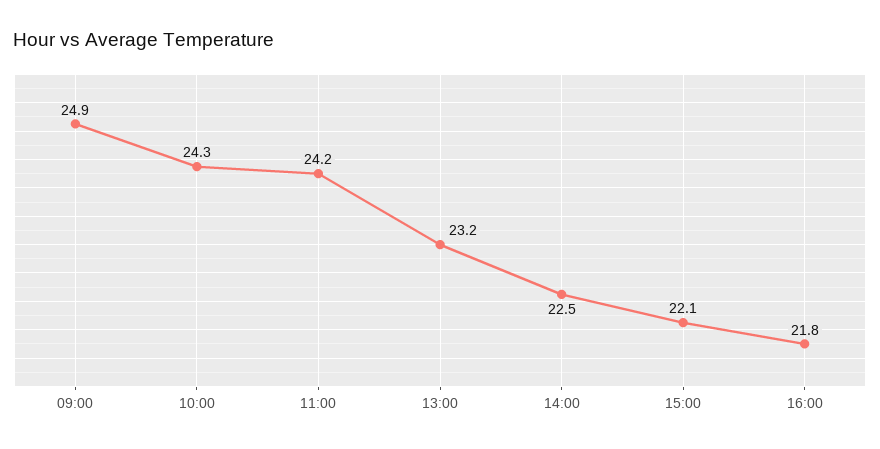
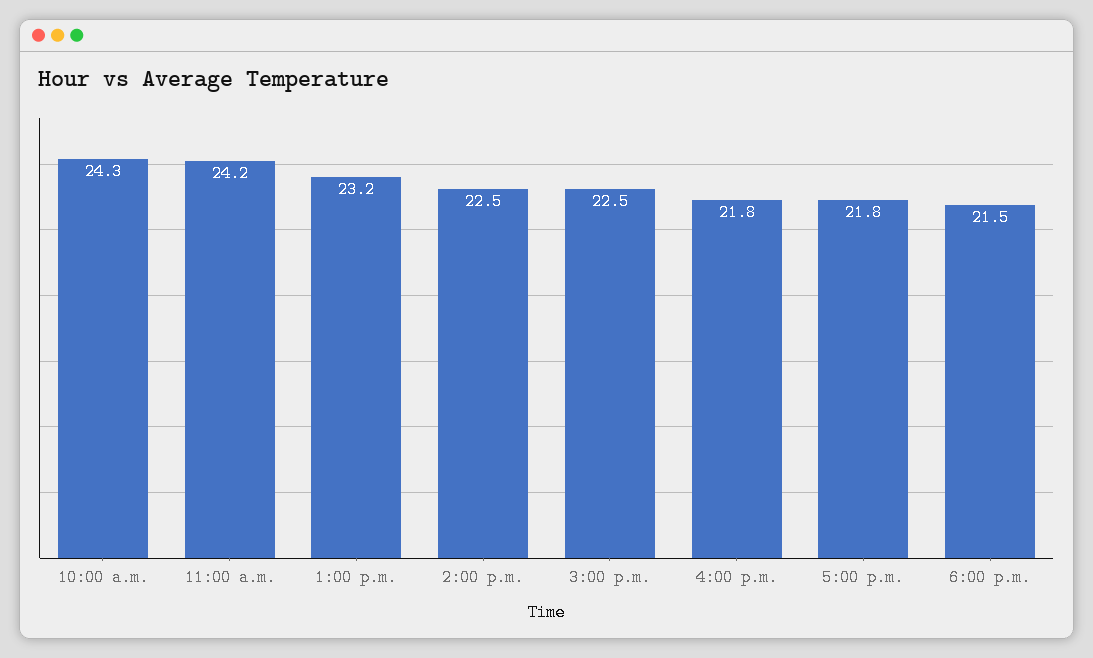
09:00: 24.9 -> none
15:00: 22.1 -> 22.5
5:00 p.m.: none -> 21.8
6:00 p.m.: none -> 21.5

